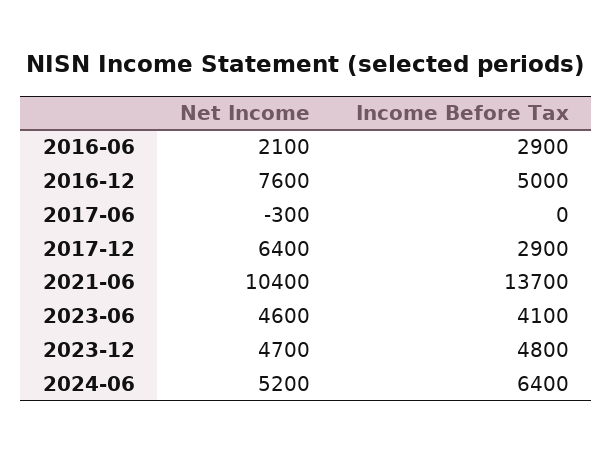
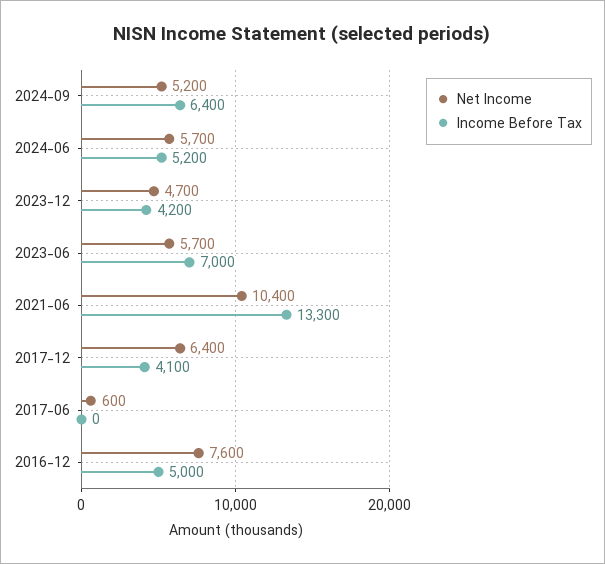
Net Income, 2016-06: 2100 -> none
Income Before Tax, 2016-06: 2900 -> none
Net Income, 2017-06: -300 -> 600
Income Before Tax, 2017-12: 2900 -> 4100
Income Before Tax, 2021-06: 13700 -> 13300
Net Income, 2023-06: 4600 -> 5700
Income Before Tax, 2023-06: 4100 -> 7000
Income Before Tax, 2023-12: 4800 -> 4200
Net Income, 2024-06: 5200 -> 5700
Income Before Tax, 2024-06: 6400 -> 5200
Net Income, 2024-09: none -> 5200
Income Before Tax, 2024-09: none -> 6400

